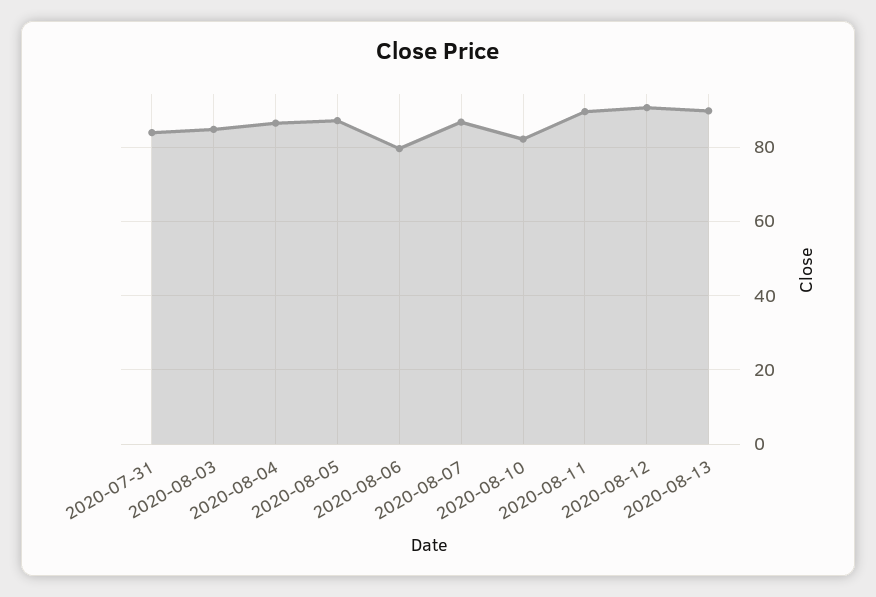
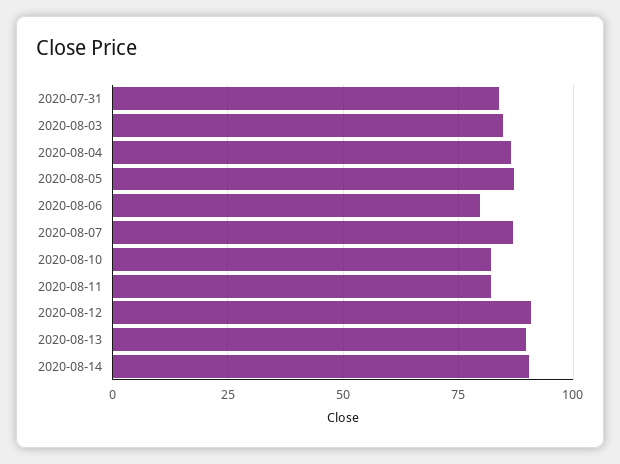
2020-08-11: 90 -> 82.5
2020-08-14: none -> 90

